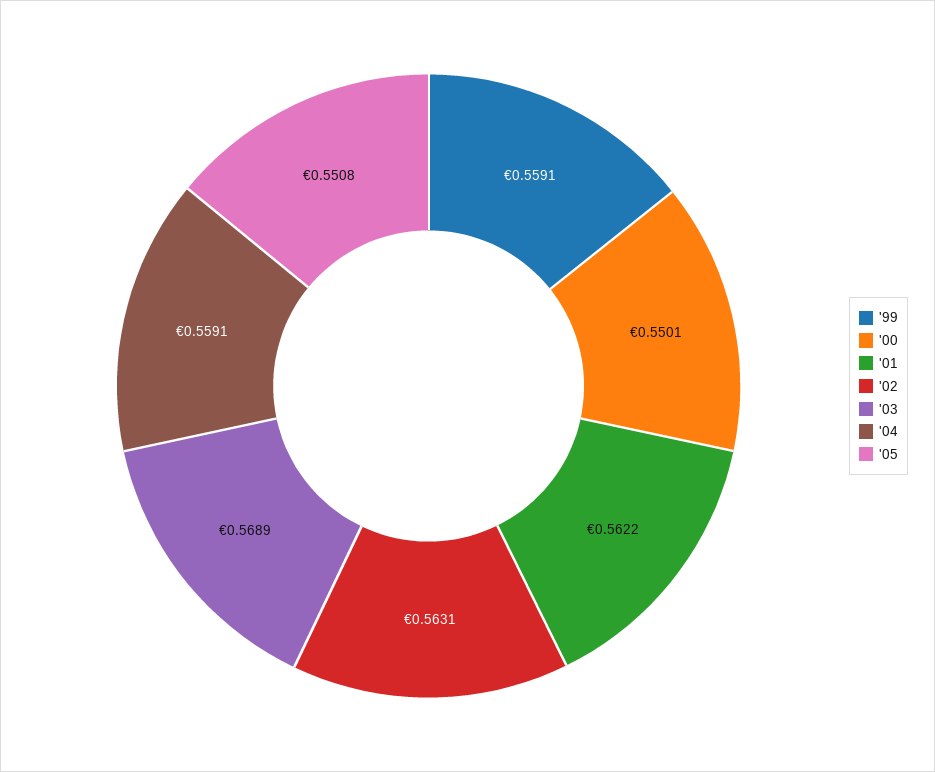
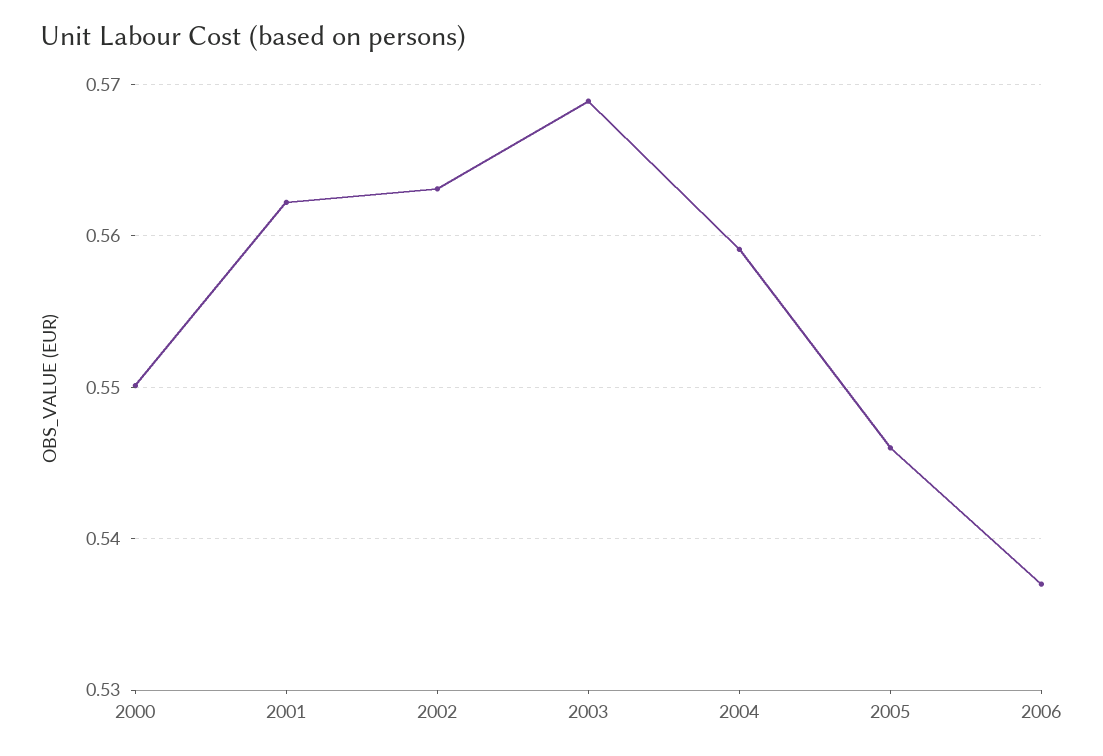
'99: 0.5591 -> none
'05: 0.5508 -> 0.546
2006: none -> 0.537

